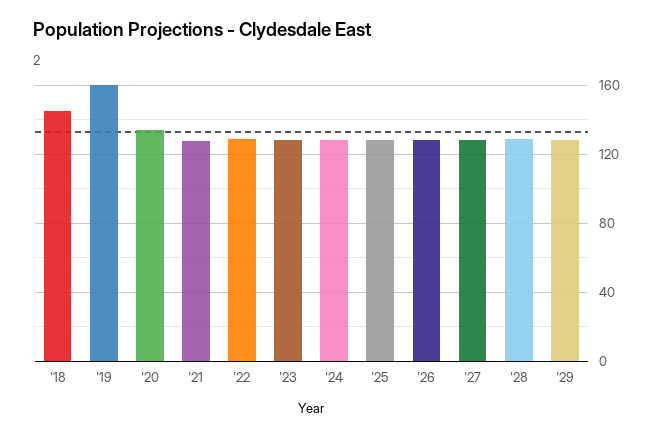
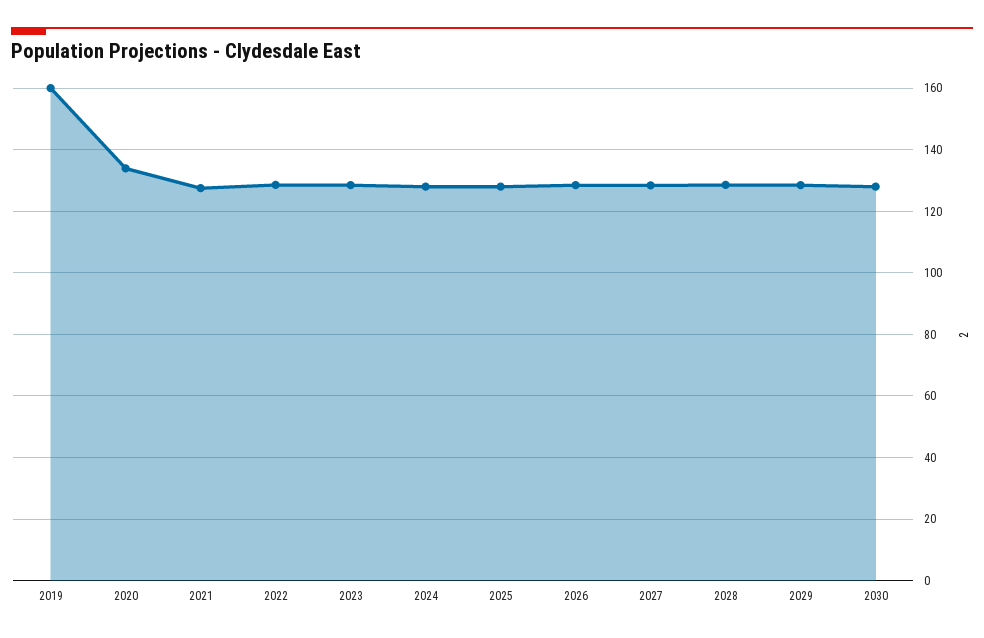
'18: 145 -> none
2030: none -> 128

